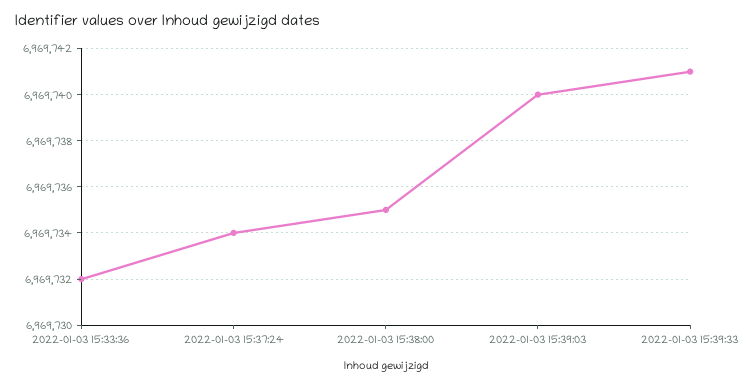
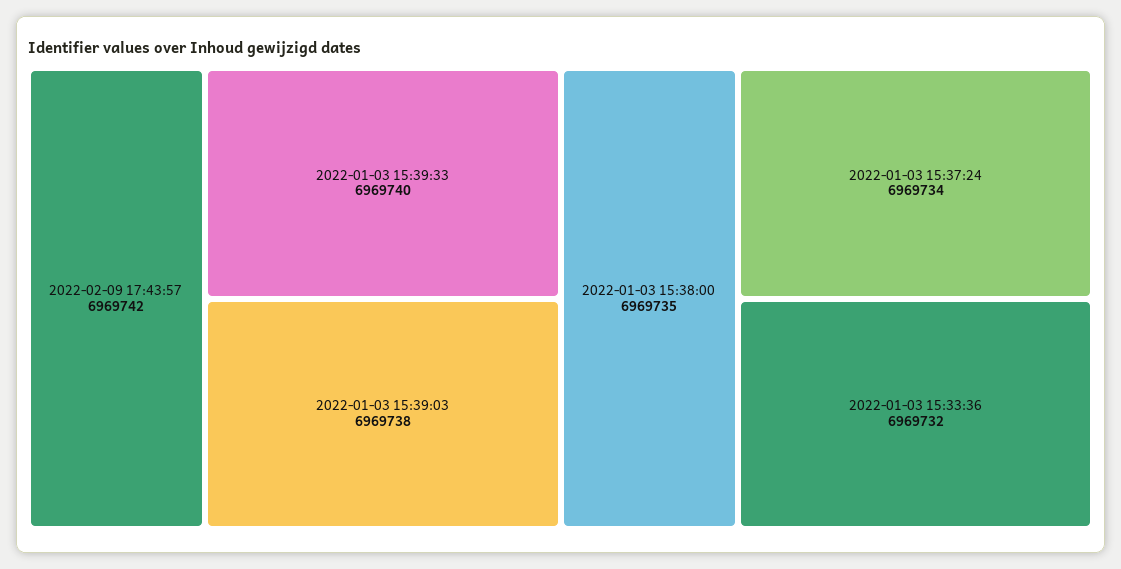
2022-01-03 15:39:03: 6969740 -> 6969738
2022-01-03 15:39:33: 6969741 -> 6969740
2022-02-09 17:43:57: none -> 6969742

